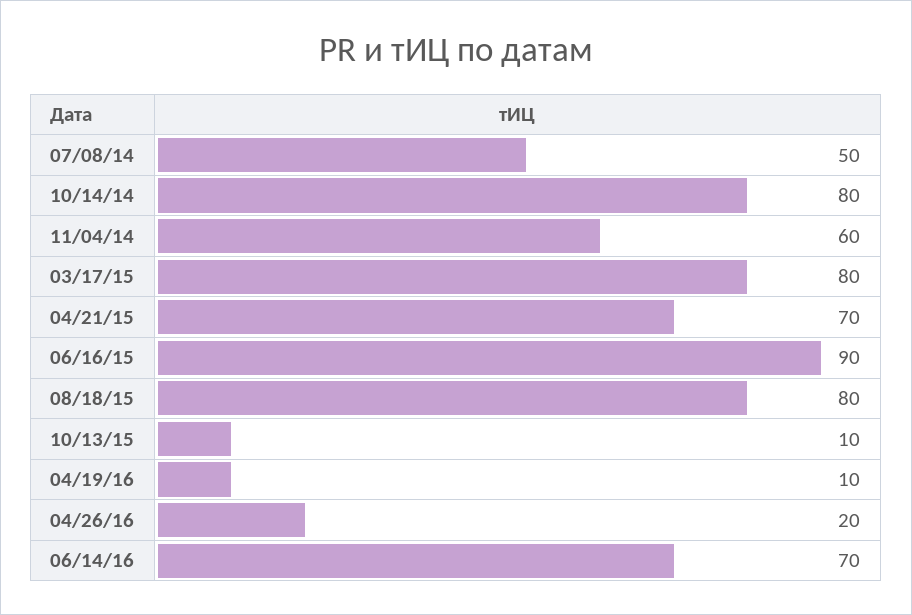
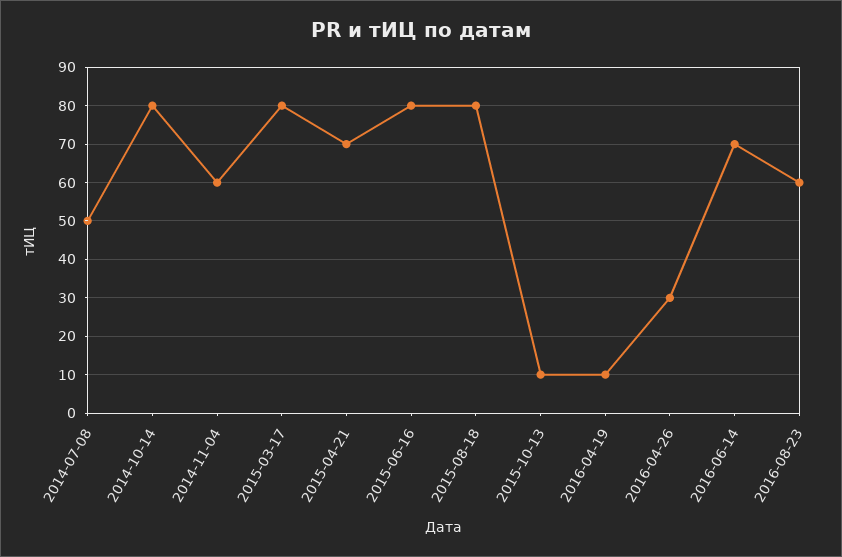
06/16/15: 90 -> 80
04/26/16: 20 -> 30
2016-08-23: none -> 60

